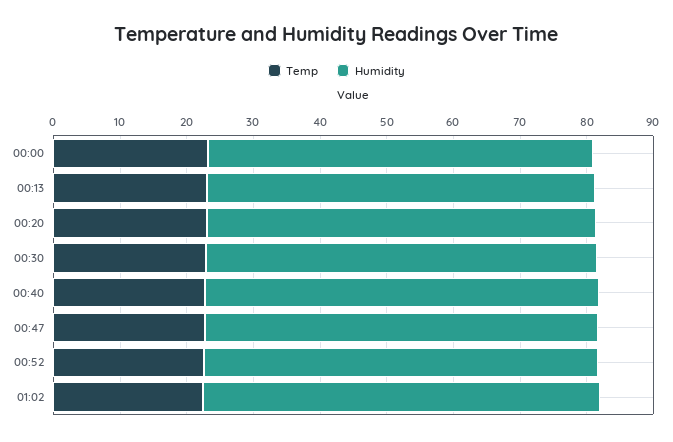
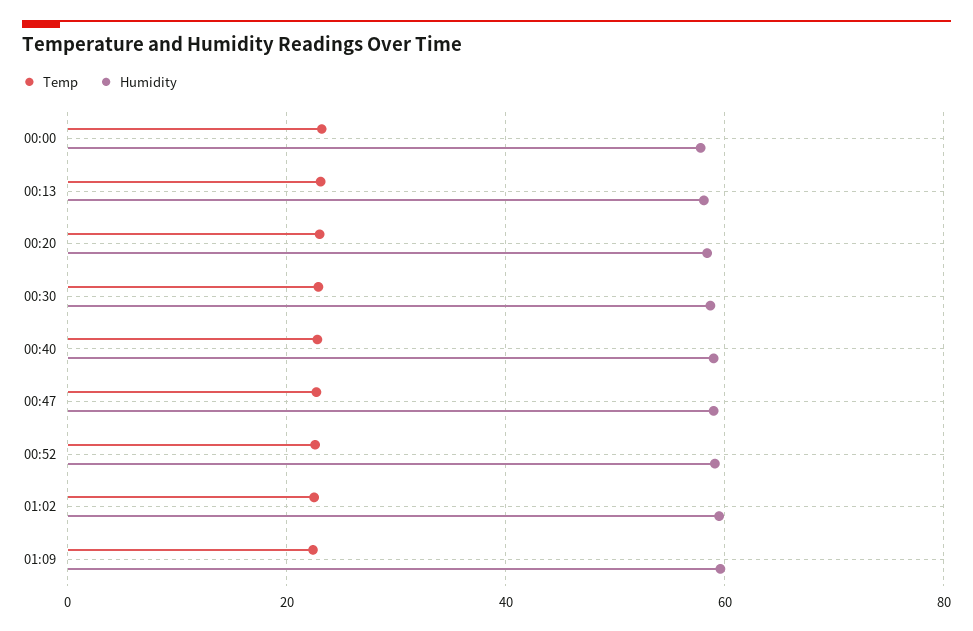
Temp, 01:09: none -> 22
Humidity, 01:09: none -> 60

